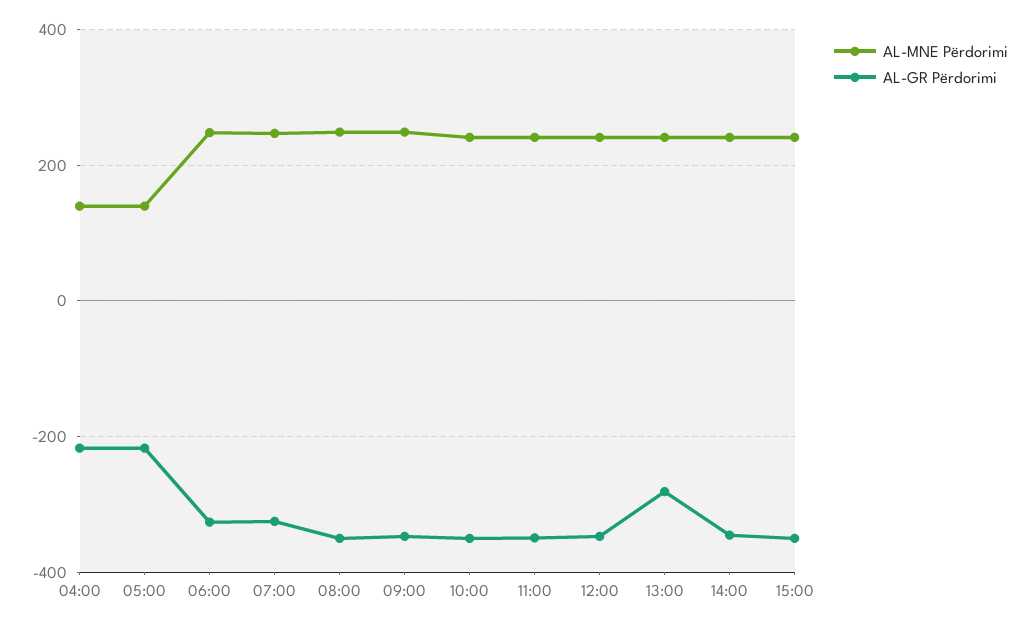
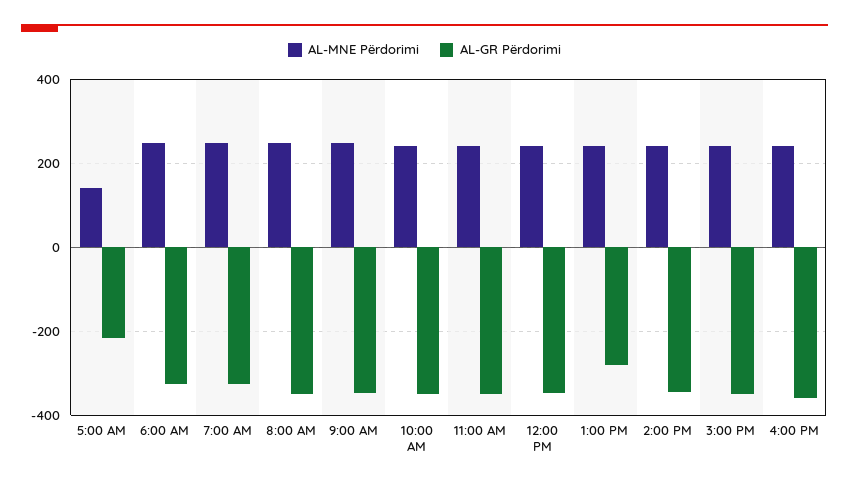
AL-MNE Përdorimi, 04:00: 140 -> none
AL-GR Përdorimi, 04:00: -220 -> none
AL-MNE Përdorimi, 4:00 PM: none -> 240
AL-GR Përdorimi, 4:00 PM: none -> -360

